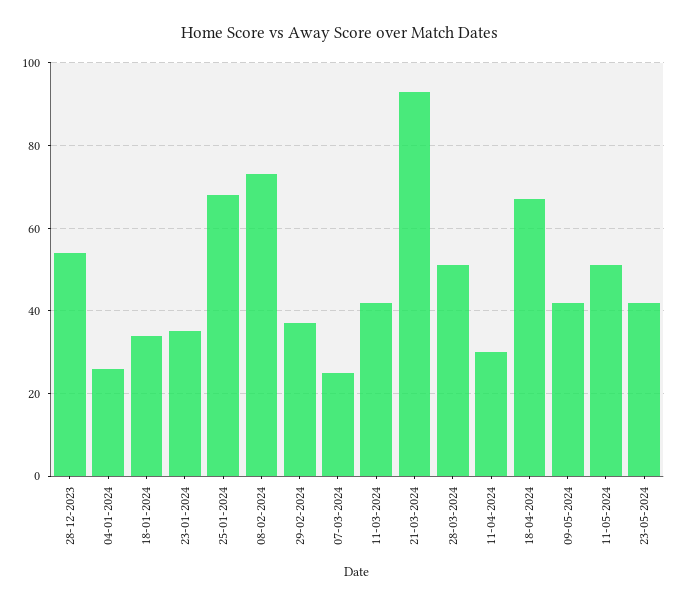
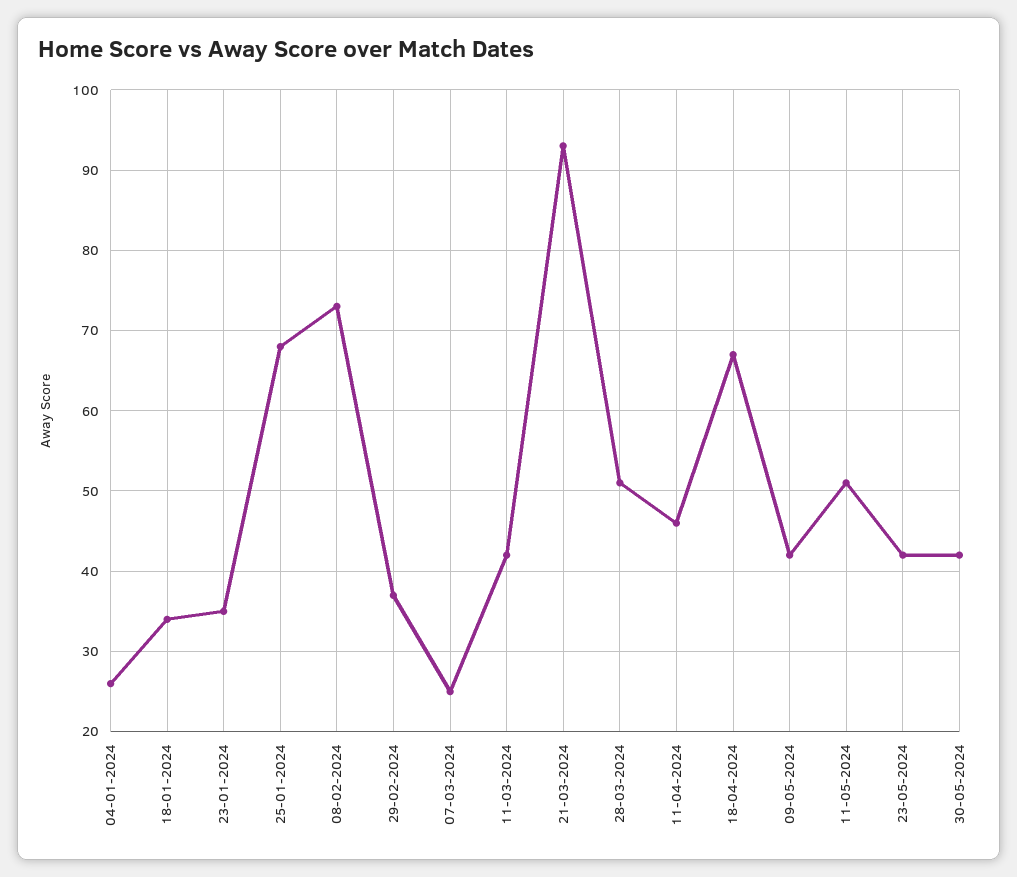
28-12-2023: 55 -> none
11-04-2024: 30 -> 46
30-05-2024: none -> 42

